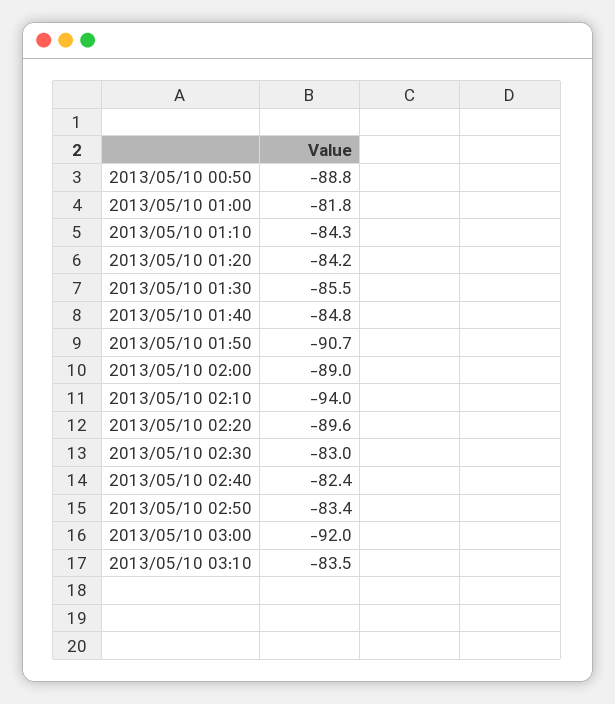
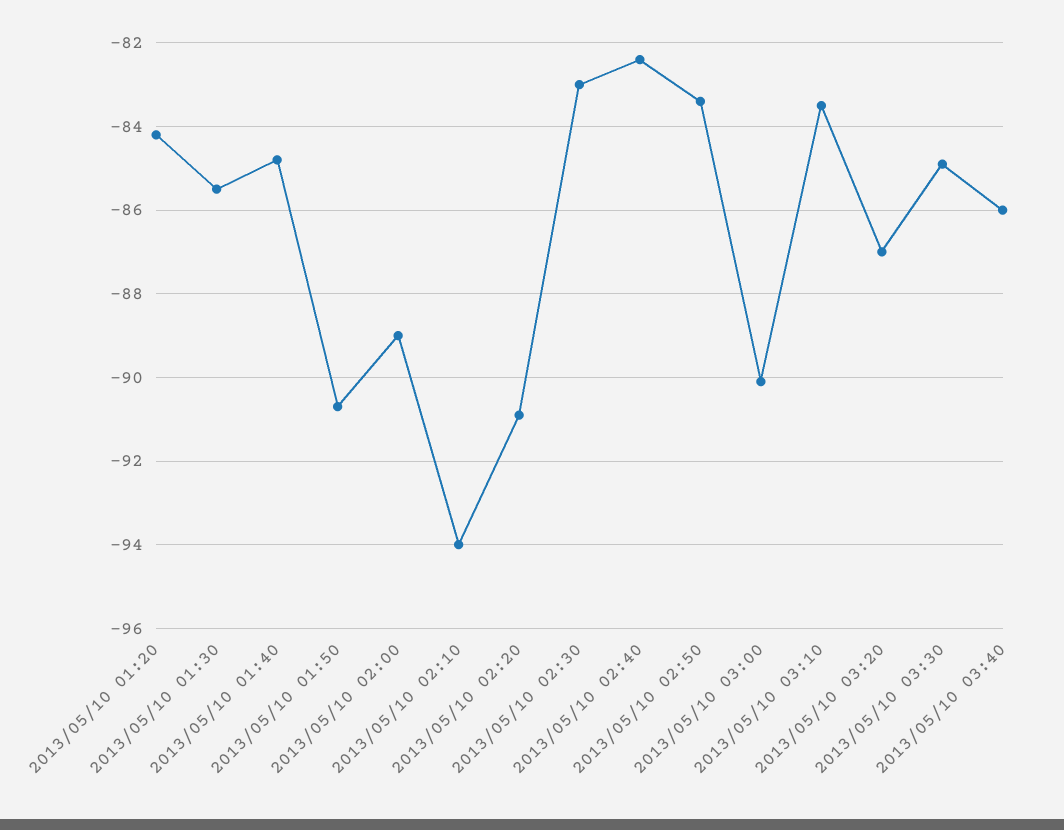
2013/05/10 00:50: -88.8 -> none
2013/05/10 01:00: -81.8 -> none
2013/05/10 01:10: -84.3 -> none
2013/05/10 02:20: -89.6 -> -91
2013/05/10 03:00: -92 -> -90
2013/05/10 03:20: none -> -87
2013/05/10 03:30: none -> -85
2013/05/10 03:40: none -> -86

